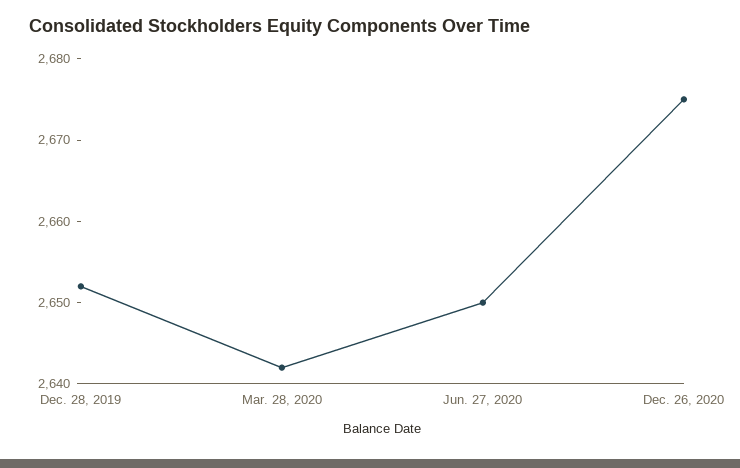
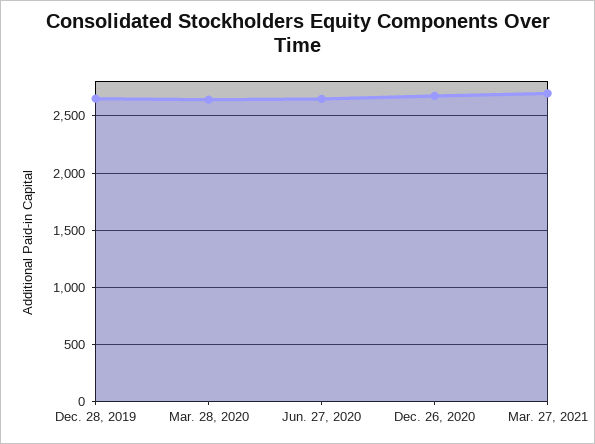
Mar. 27, 2021: none -> 2700

